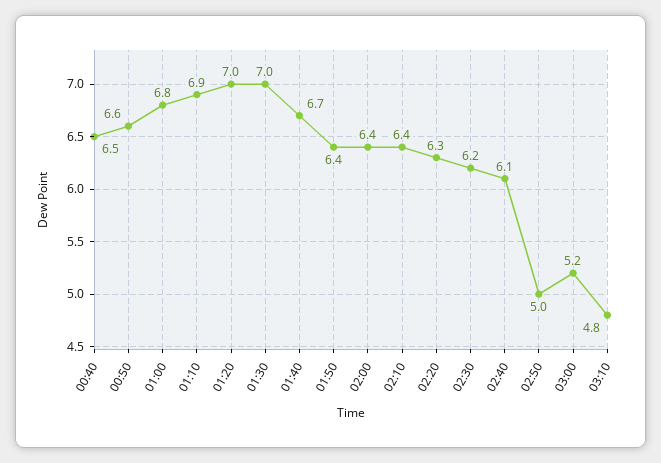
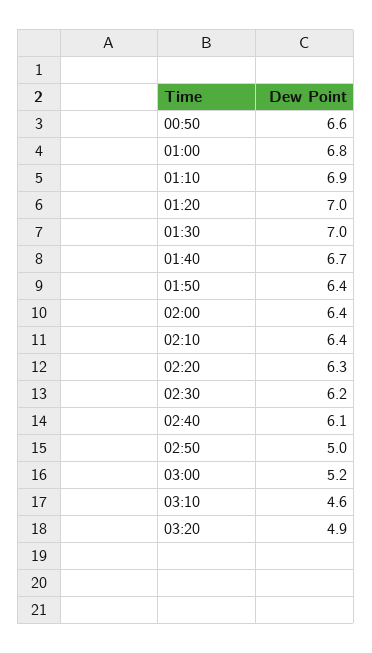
00:40: 6.5 -> none
03:10: 4.8 -> 4.6
03:20: none -> 4.9

